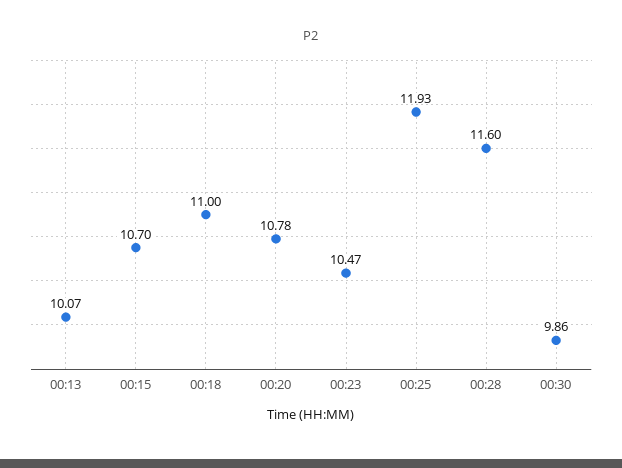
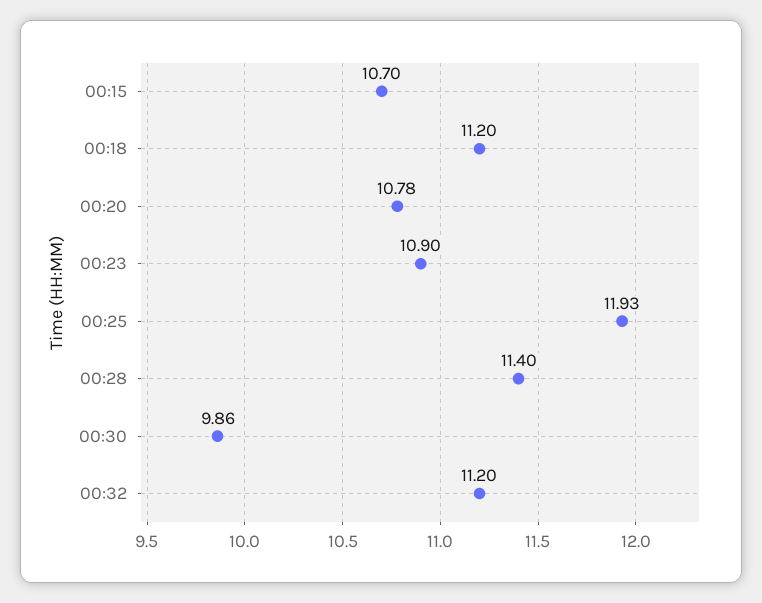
00:13: 10.07 -> none
00:18: 11 -> 11.2
00:23: 10.47 -> 10.9
00:28: 11.6 -> 11.4
00:32: none -> 11.2

